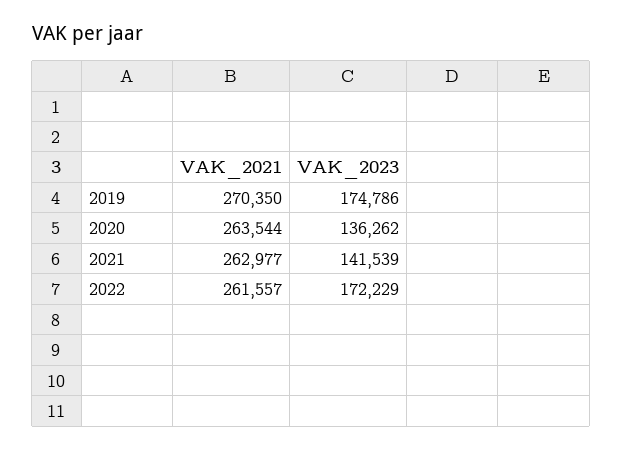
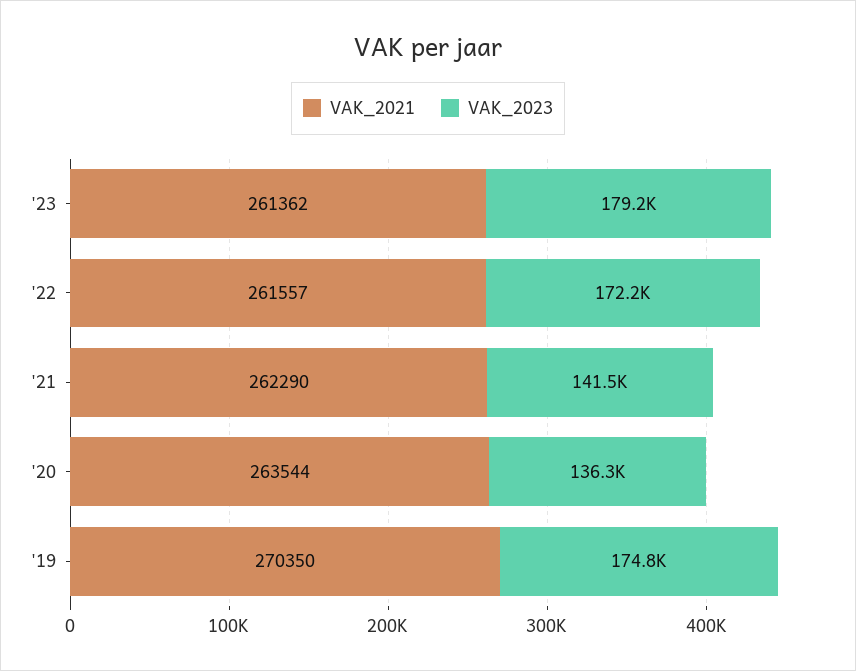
VAK_2021, 2021: 262977 -> 262290
VAK_2021, '23: none -> 261362
VAK_2023, '23: none -> 179200

